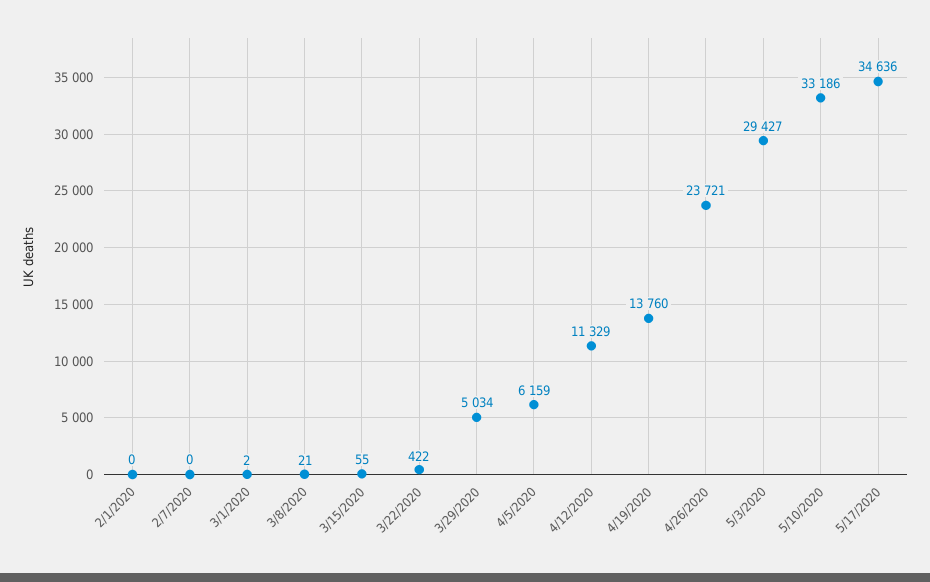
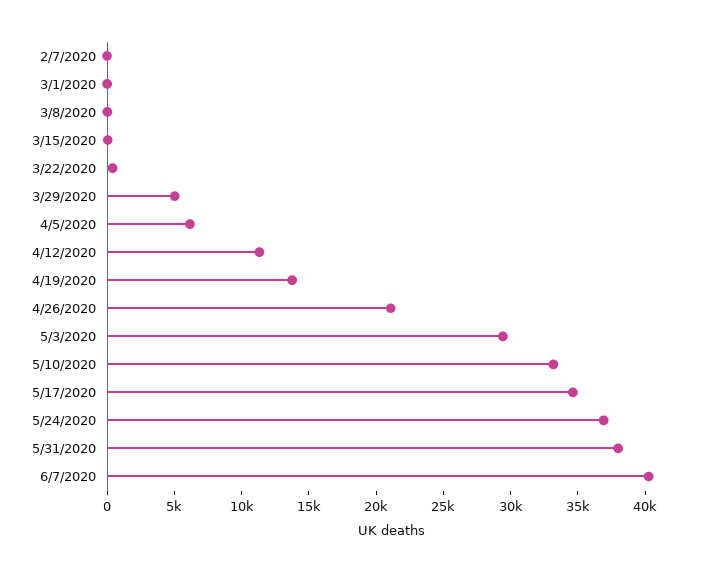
2/1/2020: 0 -> none
4/26/2020: 23721 -> 21000
5/24/2020: none -> 37000
5/31/2020: none -> 38000
6/7/2020: none -> 40000

